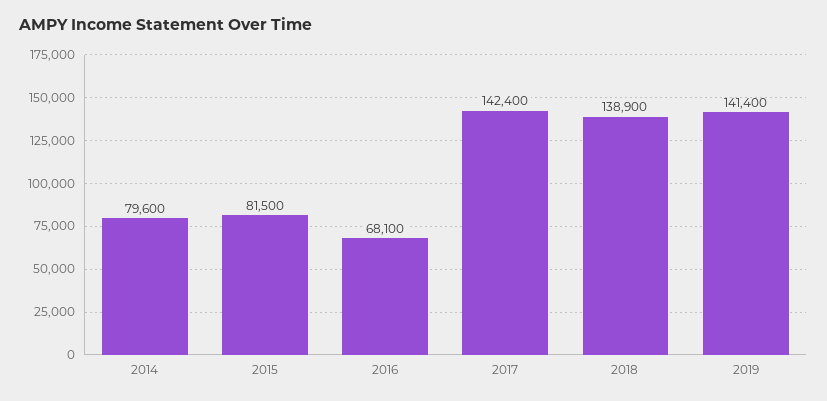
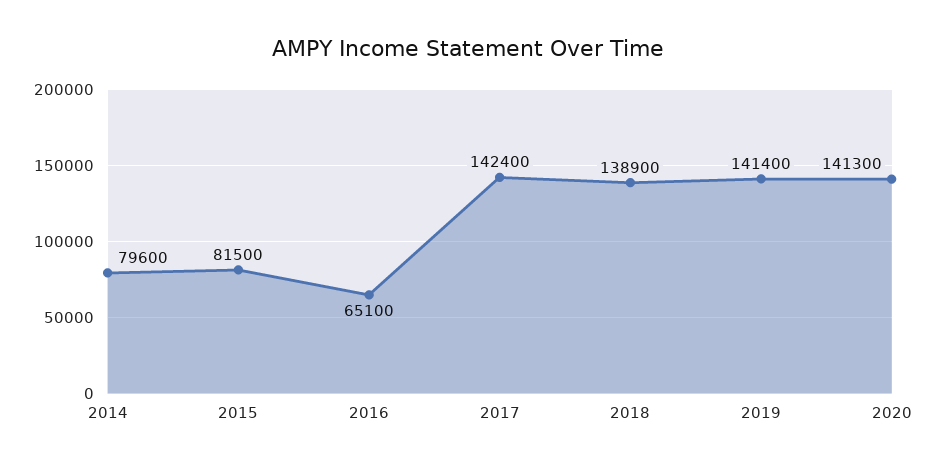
2016: 68100 -> 65100
2020: none -> 141300

